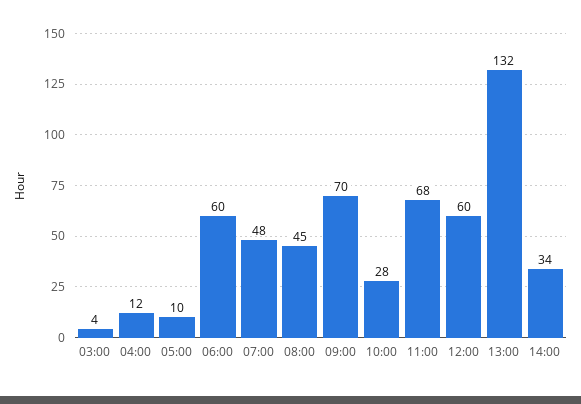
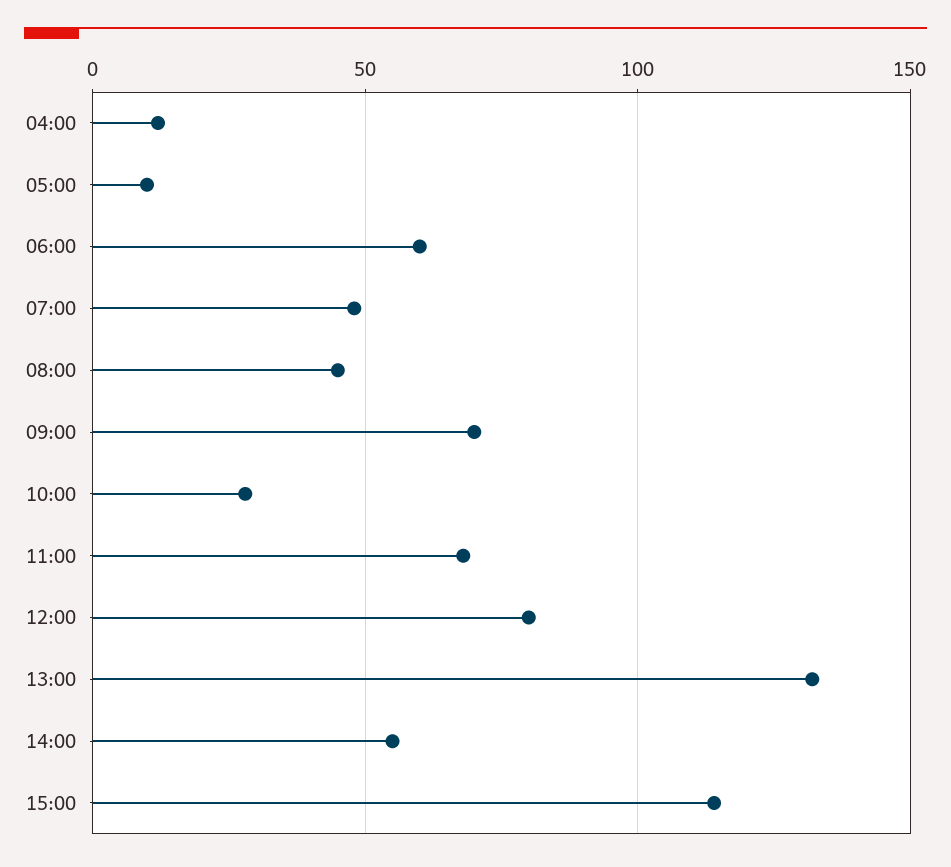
03:00: 4 -> none
12:00: 60 -> 80
14:00: 34 -> 55
15:00: none -> 115

